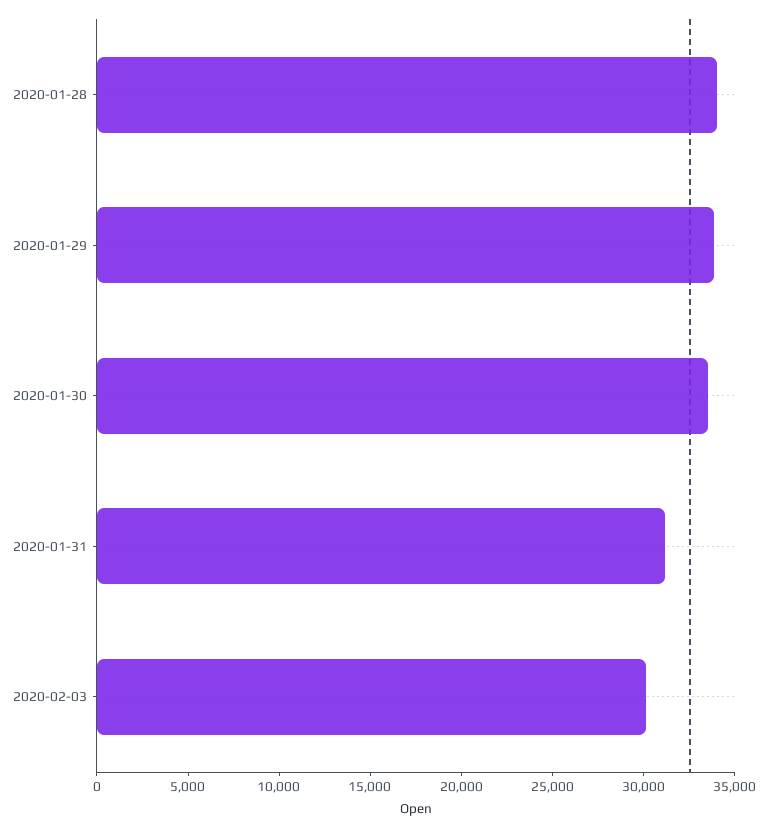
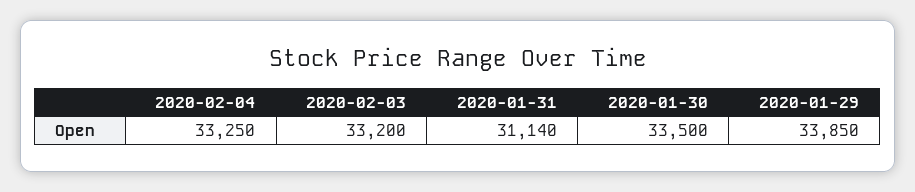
2020-01-28: 34000 -> none
2020-02-03: 30000 -> 33200
2020-02-04: none -> 33250

